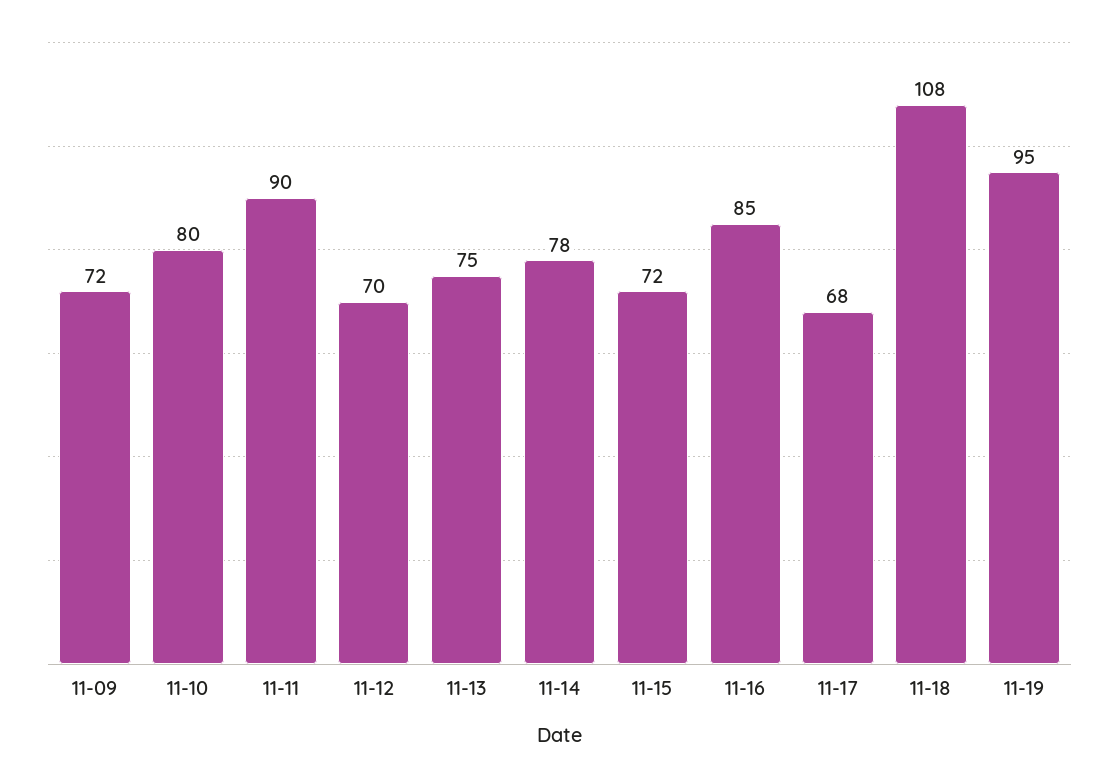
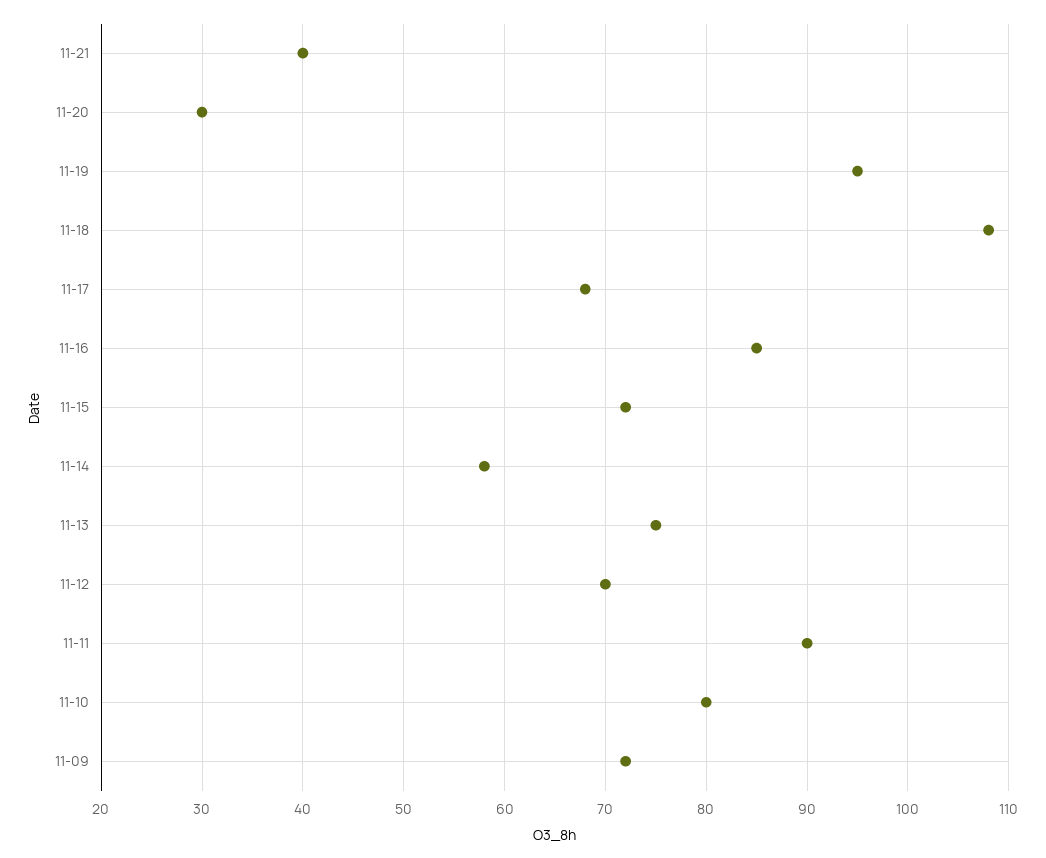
11-14: 78 -> 58
11-21: none -> 40
11-20: none -> 30

